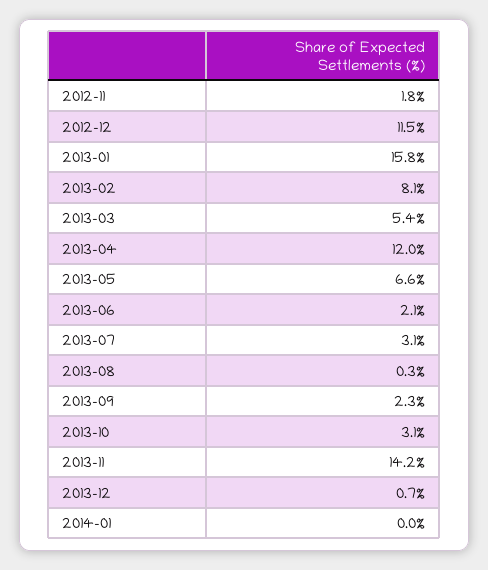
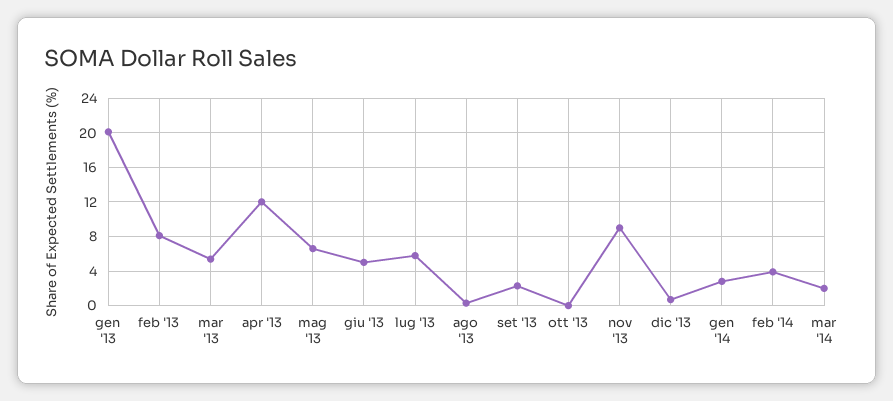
2012-11: 1.8 -> none
2012-12: 11.5 -> none
2013-01: 15.8 -> 20
2013-06: 2.1 -> 5
2013-07: 3.1 -> 6
2013-10: 3.1 -> 0
2013-11: 14.2 -> 9
2014-01: 0 -> 3
feb '14: none -> 4
mar '14: none -> 2

